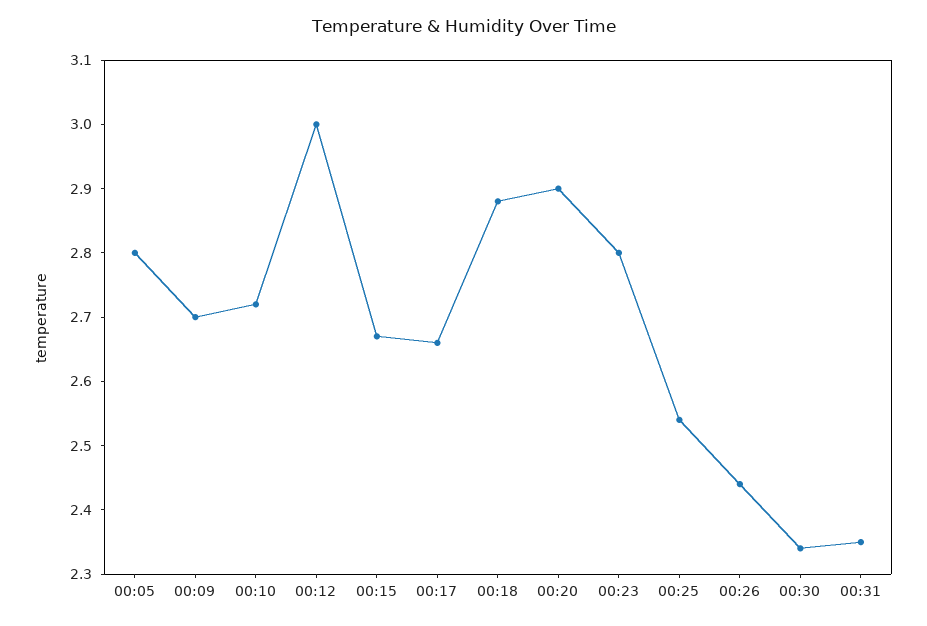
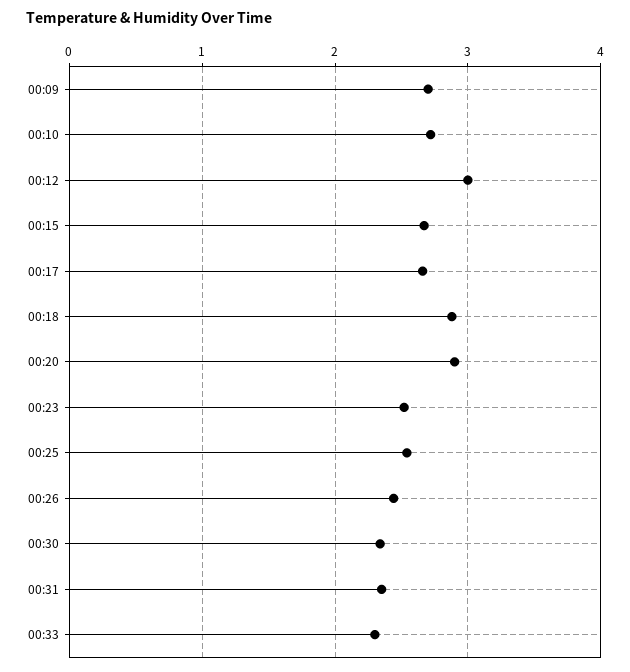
00:05: 2.8 -> none
00:23: 2.8 -> 2.5
00:33: none -> 2.3

